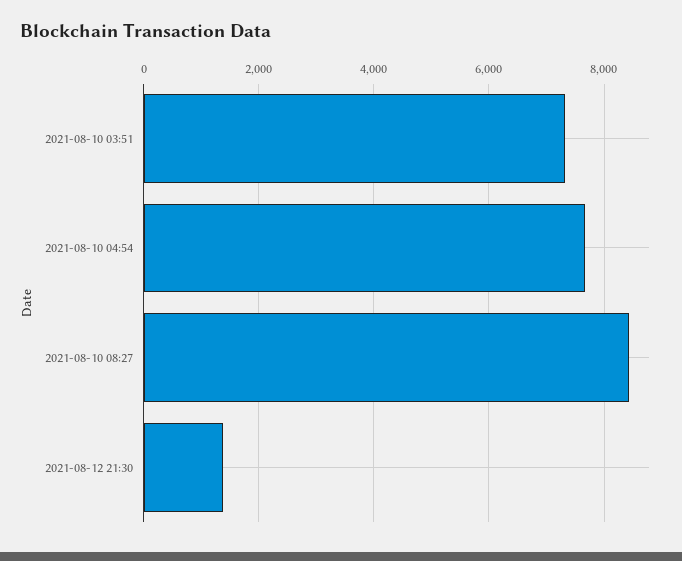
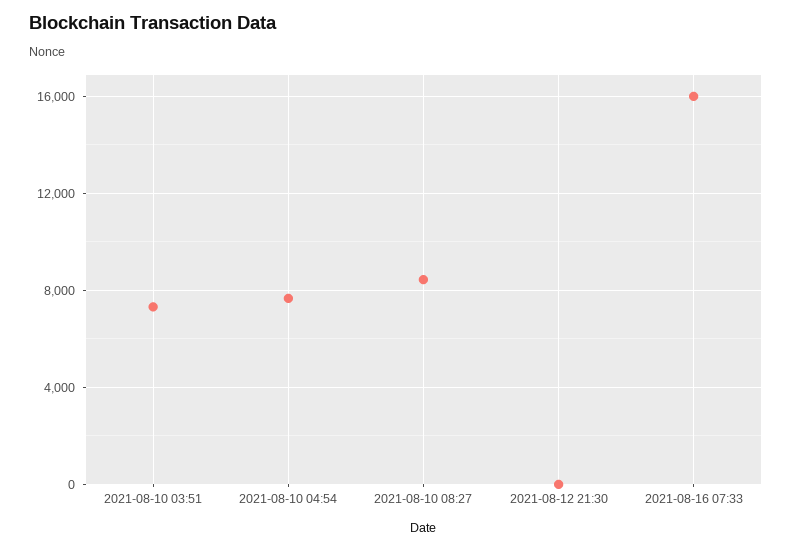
2021-08-12 21:30: 1400 -> 0
2021-08-16 07:33: none -> 16000

